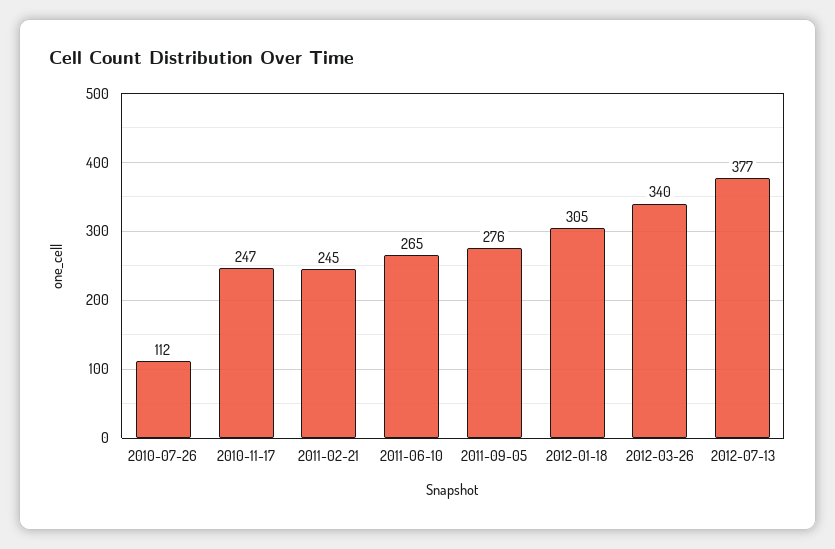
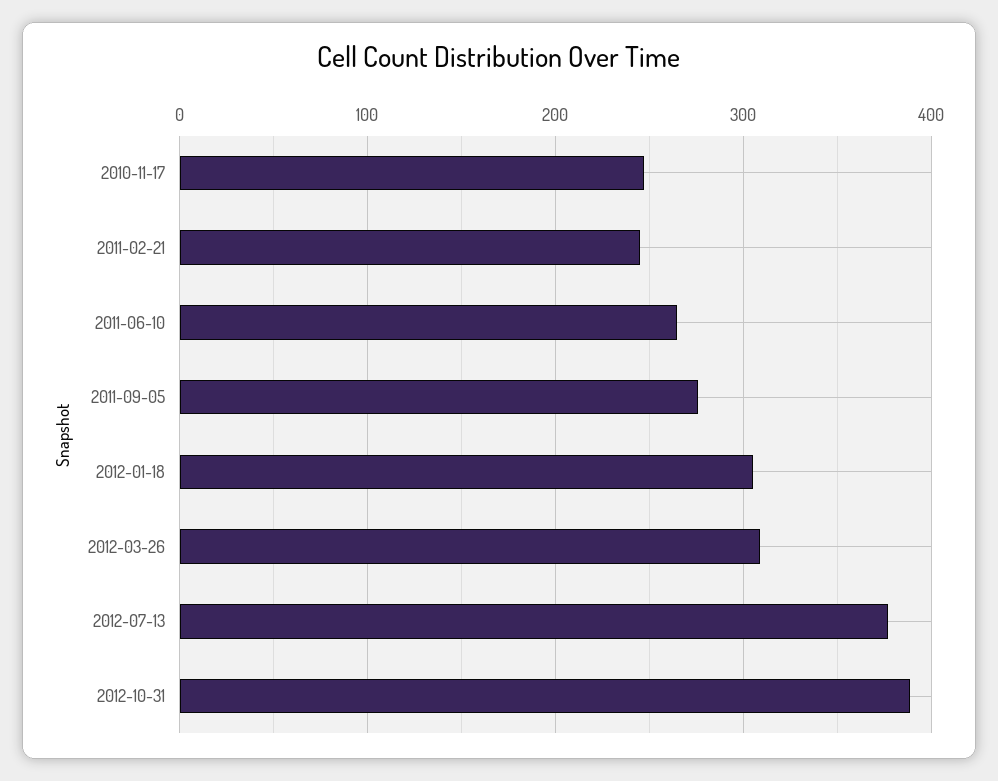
2010-07-26: 112 -> none
2012-03-26: 340 -> 310
2012-10-31: none -> 390

